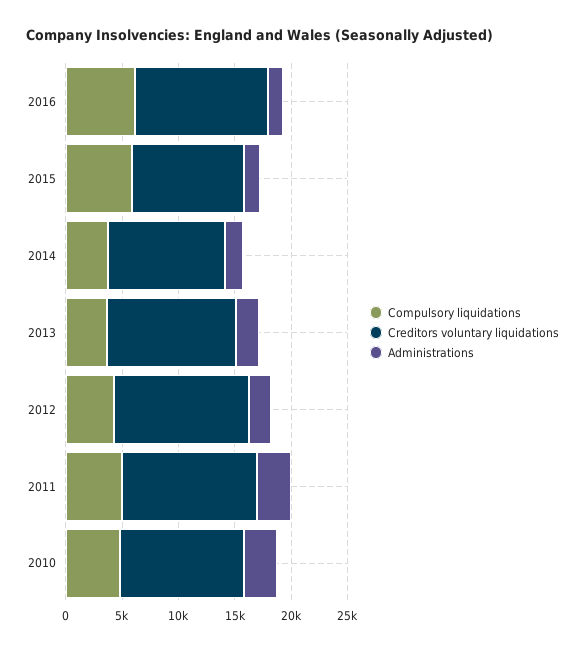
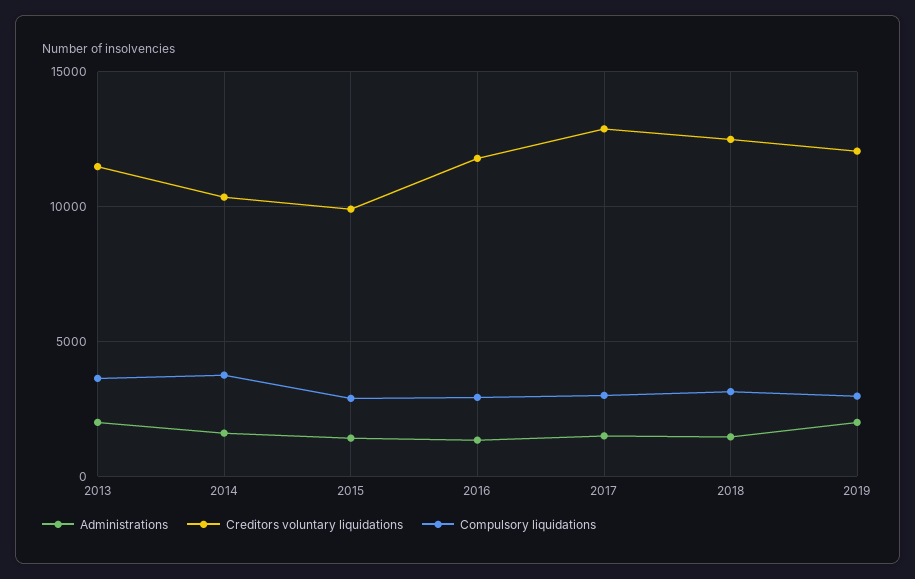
Compulsory liquidations, 2016: 6000 -> 3000
Compulsory liquidations, 2015: 6000 -> 3000
Compulsory liquidations, 2012: 4000 -> none
Creditors voluntary liquidations, 2012: 12000 -> none
Administrations, 2012: 2000 -> none
Compulsory liquidations, 2011: 5000 -> none
Creditors voluntary liquidations, 2011: 12000 -> none
Administrations, 2011: 3000 -> none
Compulsory liquidations, 2010: 5000 -> none
Creditors voluntary liquidations, 2010: 11000 -> none
Administrations, 2010: 3000 -> none
Administrations, 2017: none -> 1500
Creditors voluntary liquidations, 2017: none -> 13000
Compulsory liquidations, 2017: none -> 3000
Administrations, 2018: none -> 1500
Creditors voluntary liquidations, 2018: none -> 12500
Compulsory liquidations, 2018: none -> 3000
Administrations, 2019: none -> 2000
Creditors voluntary liquidations, 2019: none -> 12000
Compulsory liquidations, 2019: none -> 3000

